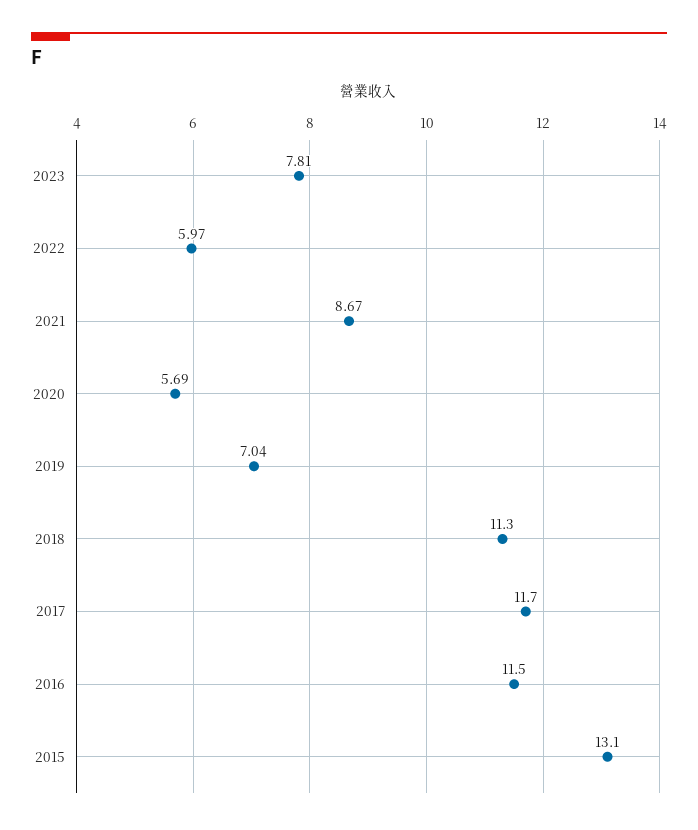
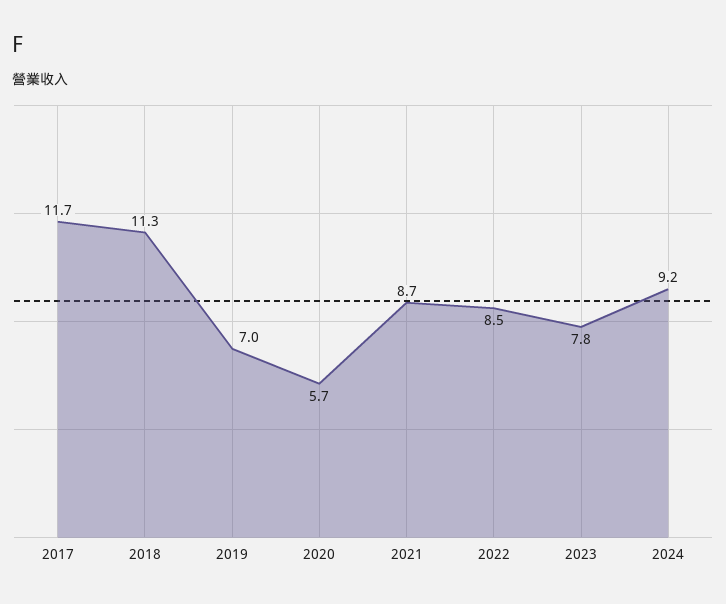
2022: 5.97 -> 8.5
2016: 11.5 -> none
2015: 13.1 -> none
2024: none -> 9.2

